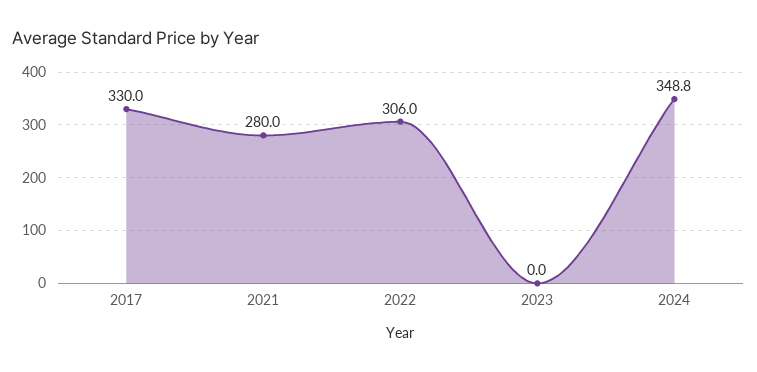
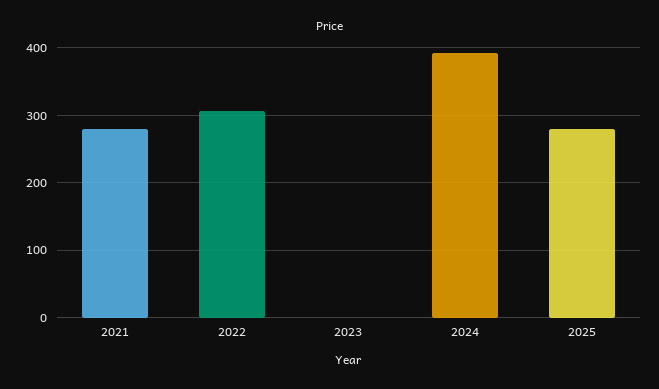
2017: 330 -> none
2024: 348.8 -> 390
2025: none -> 280

